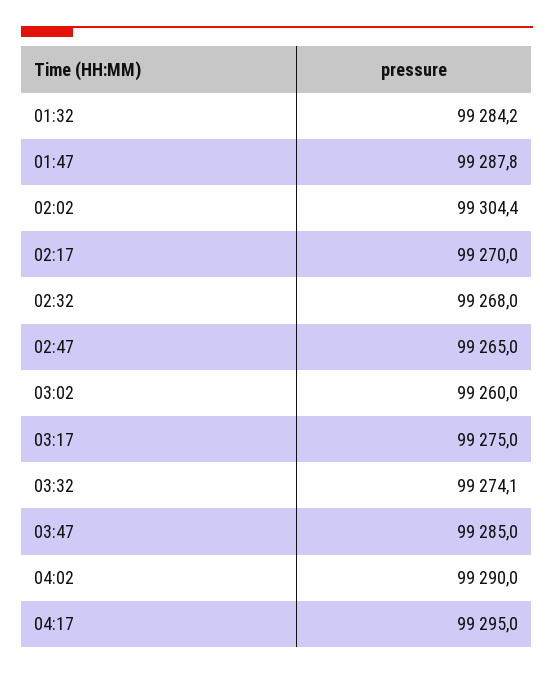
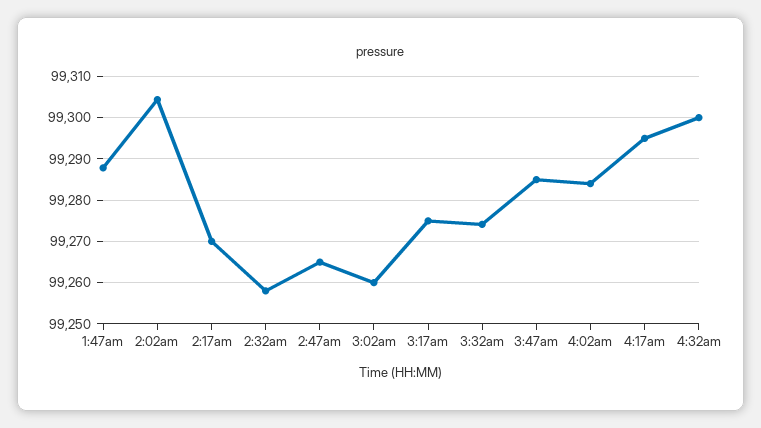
01:32: 99284.2 -> none
02:32: 99268 -> 99258
04:02: 99290 -> 99284
4:32am: none -> 99300

